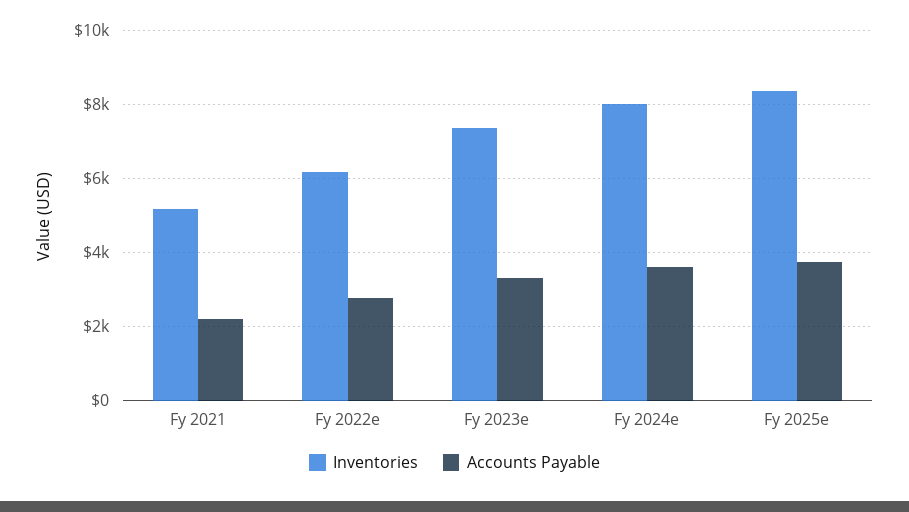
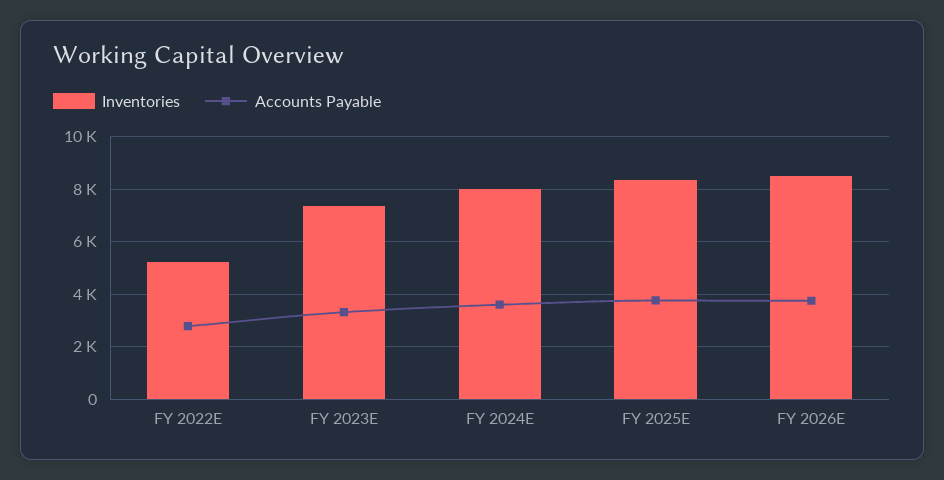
Inventories, Fy 2021: 5200 -> none
Accounts Payable, Fy 2021: 2200 -> none
Inventories, Fy 2022e: 6200 -> 5250
Inventories, FY 2026E: none -> 8500
Accounts Payable, FY 2026E: none -> 3750

